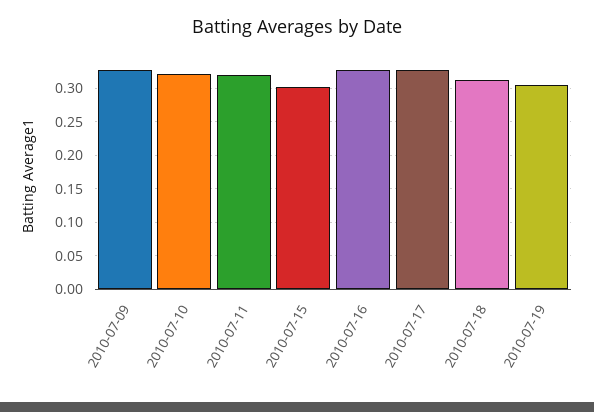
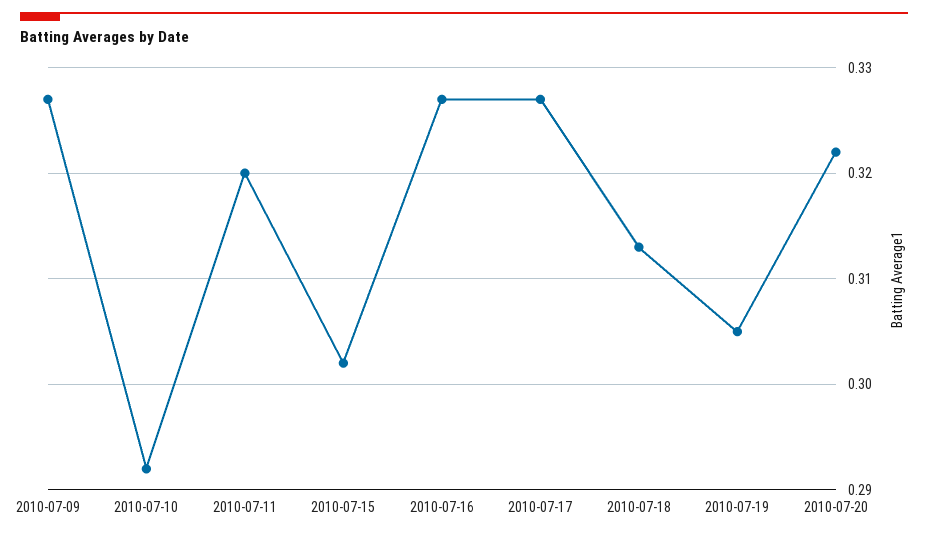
2010-07-10: 0.32 -> 0.292
2010-07-20: none -> 0.322

